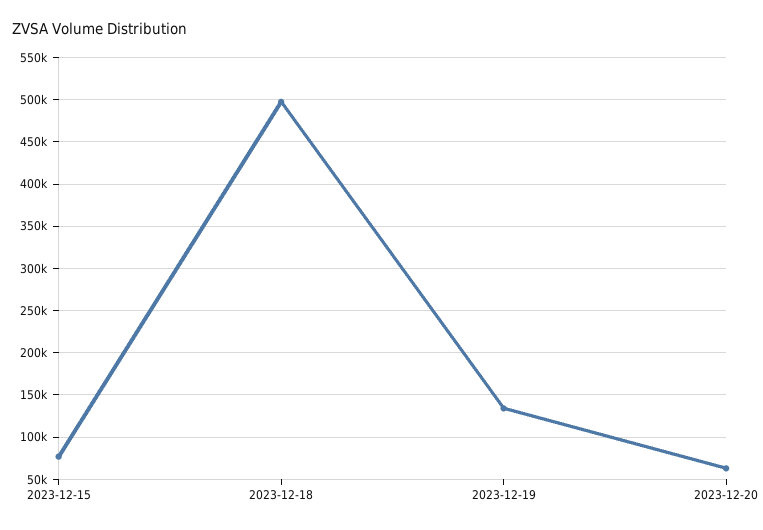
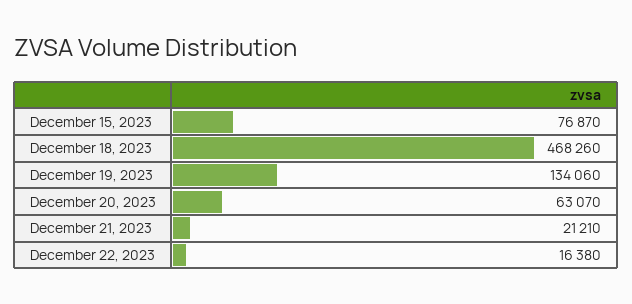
2023-12-18: 500000 -> 468260
December 21, 2023: none -> 21210
December 22, 2023: none -> 16380

